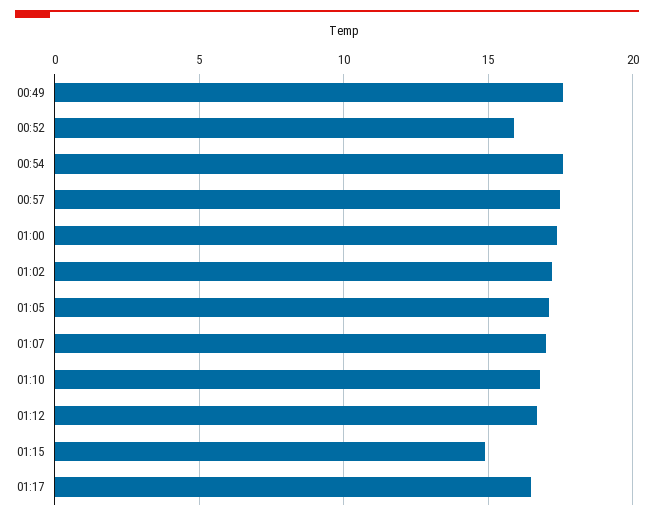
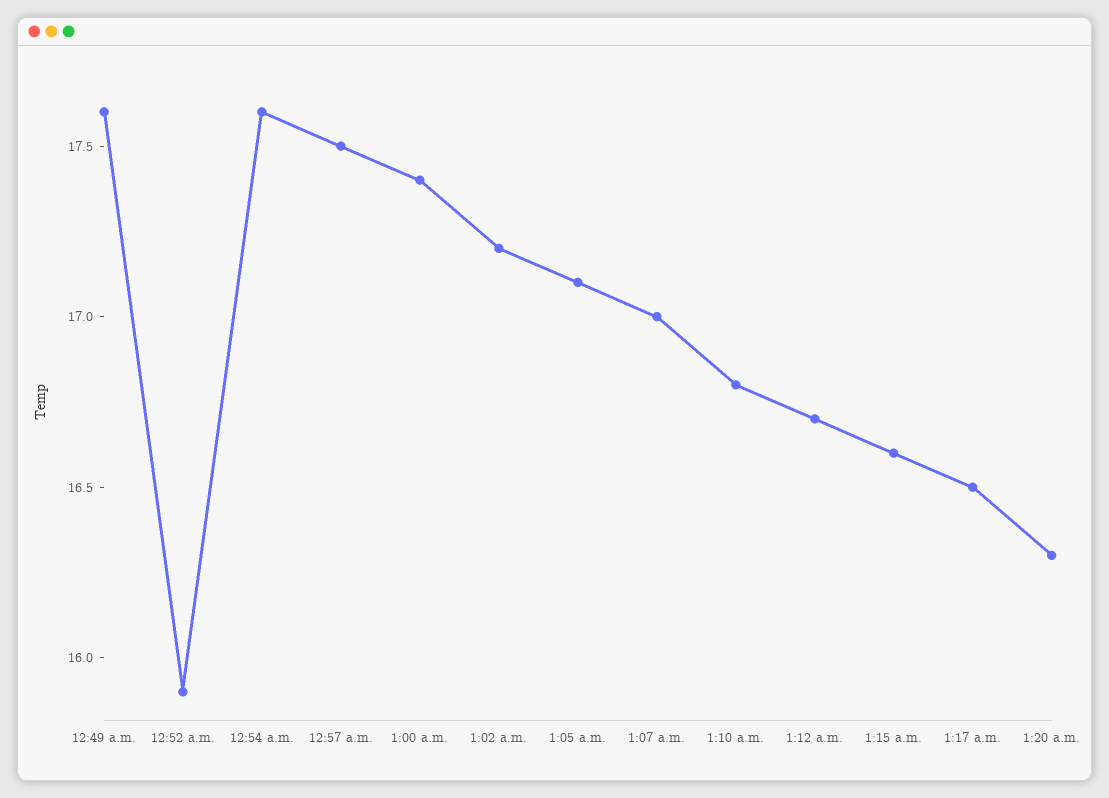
01:15: 15 -> 16.6
1:20 a.m.: none -> 16.3

